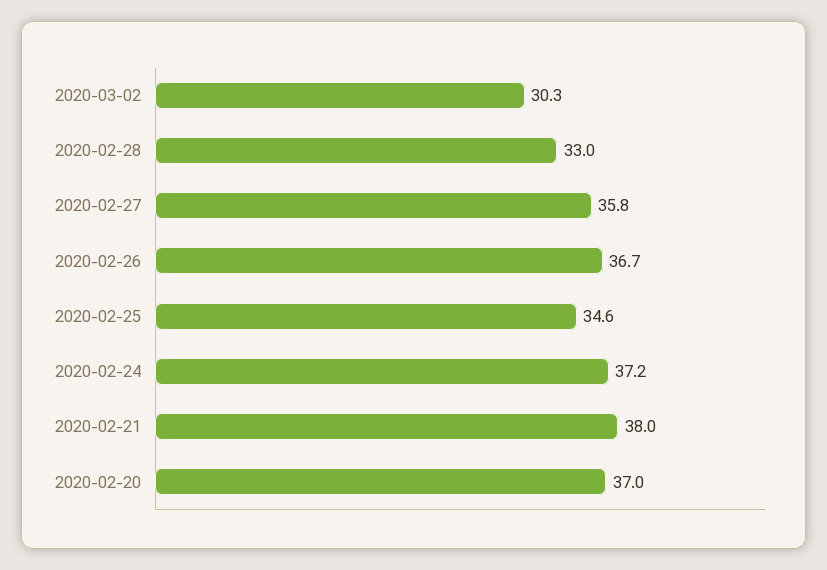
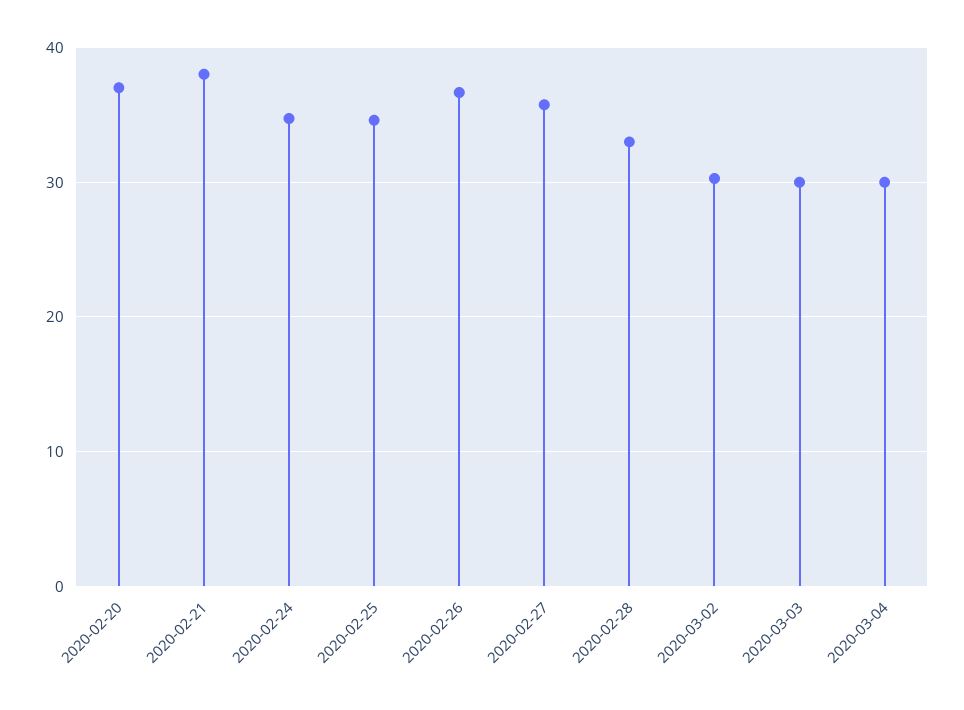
2020-02-24: 37.2 -> 35
2020-03-03: none -> 30
2020-03-04: none -> 30

